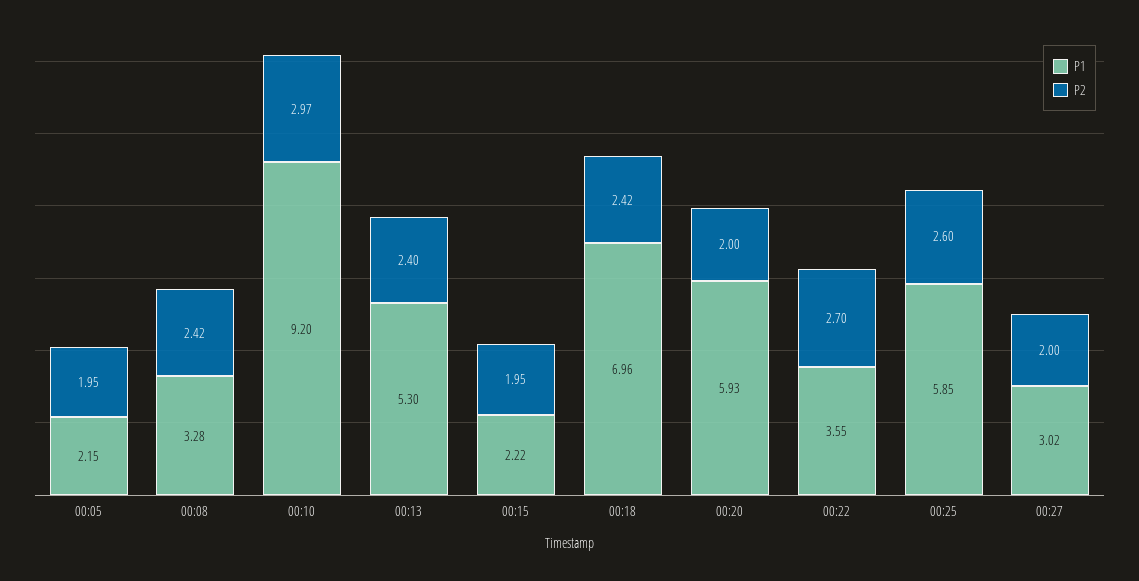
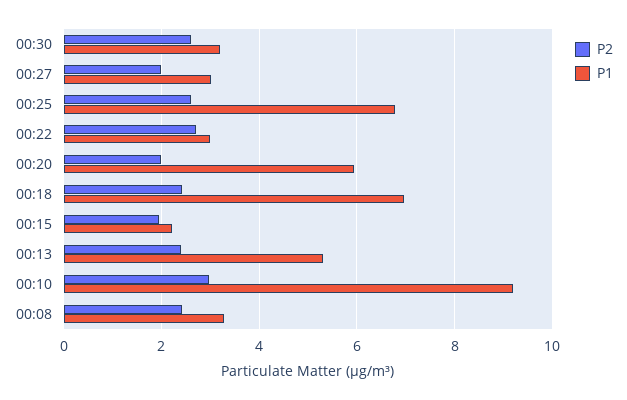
P1, 00:05: 2.15 -> none
P2, 00:05: 1.95 -> none
P1, 00:22: 3.55 -> 3
P1, 00:25: 5.85 -> 6.8
P2, 00:30: none -> 2.6
P1, 00:30: none -> 3.2

